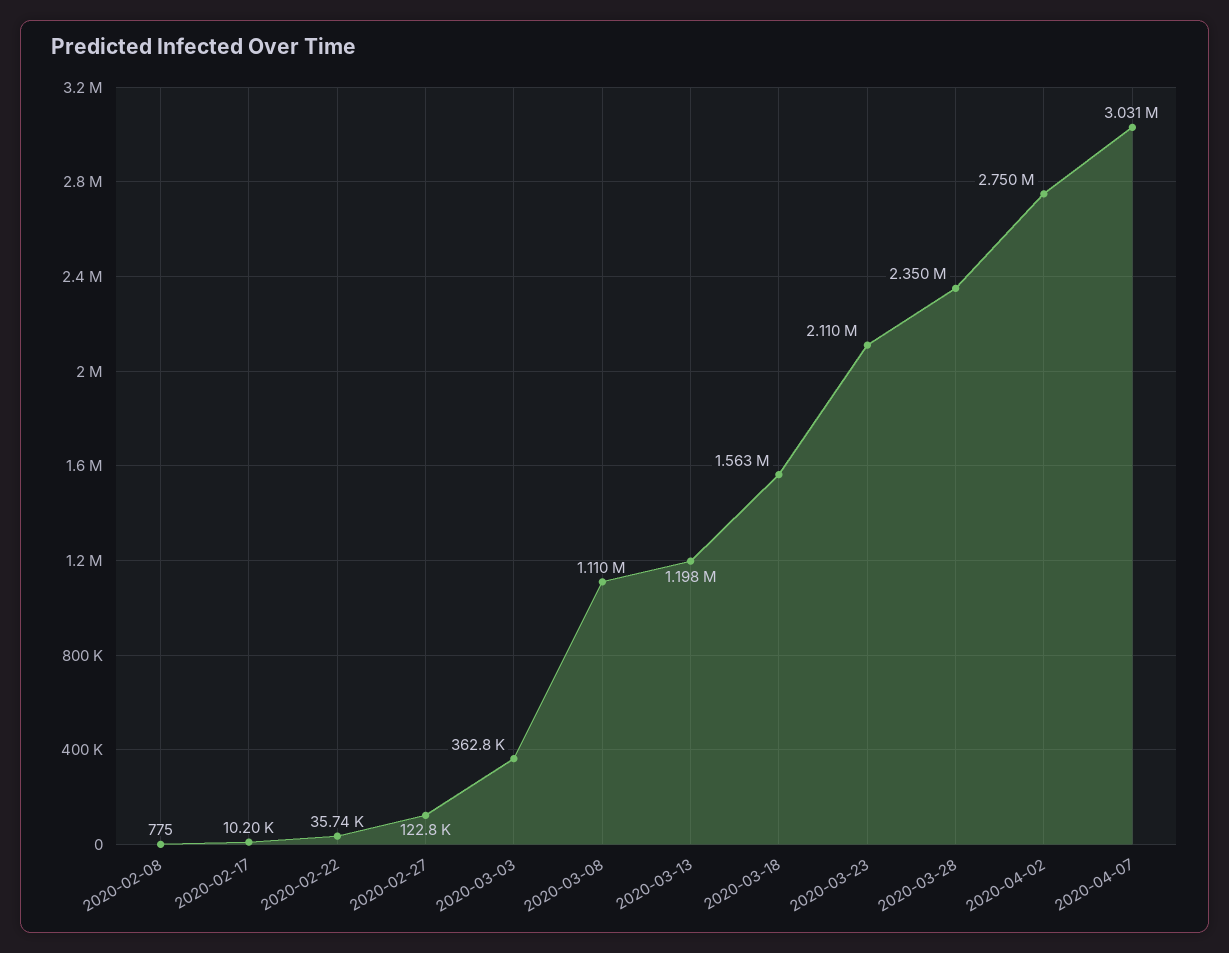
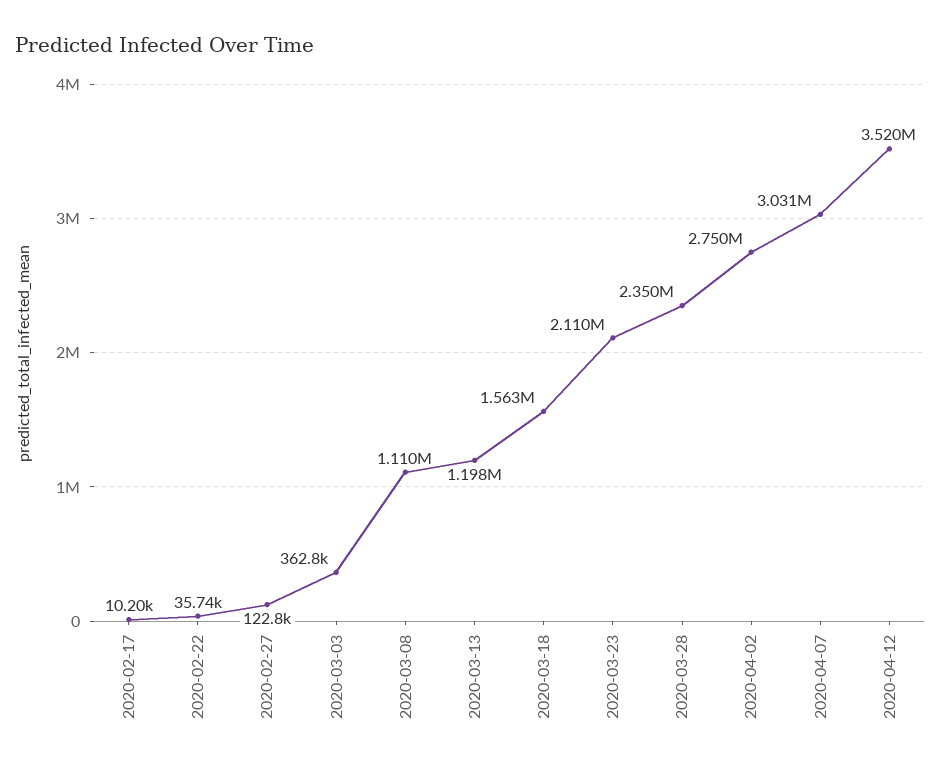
2020-02-08: 775 -> none
2020-04-12: none -> 3520000

